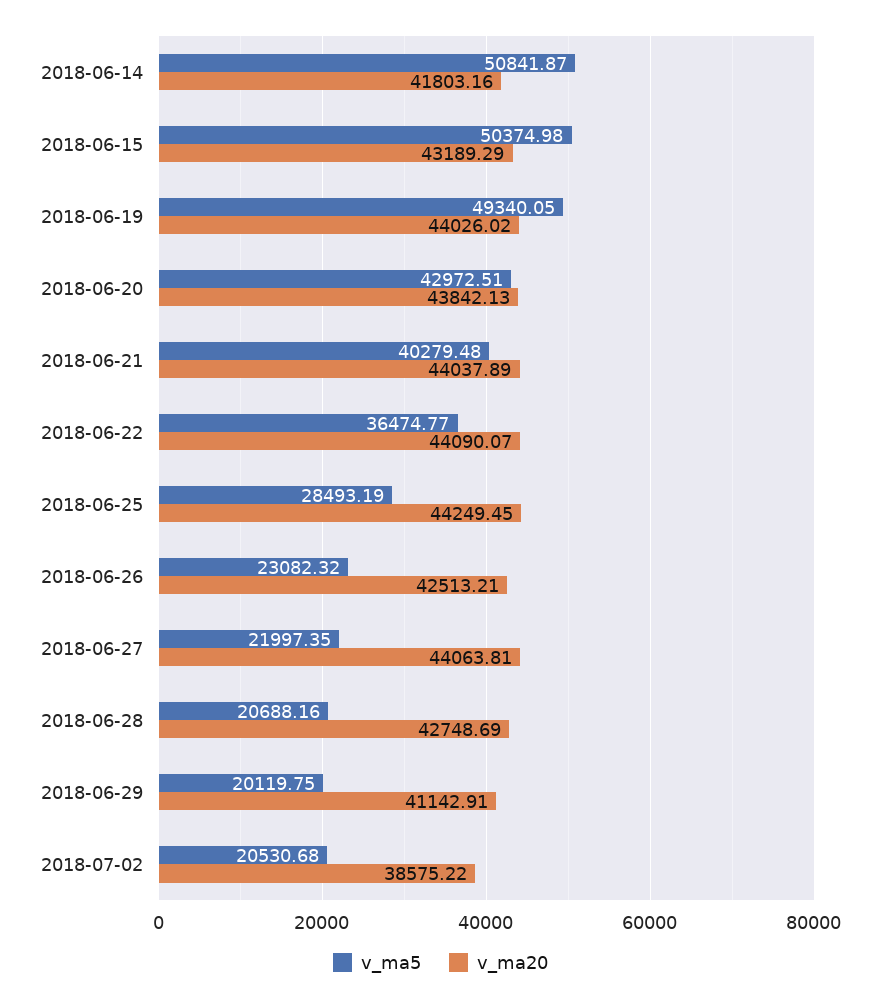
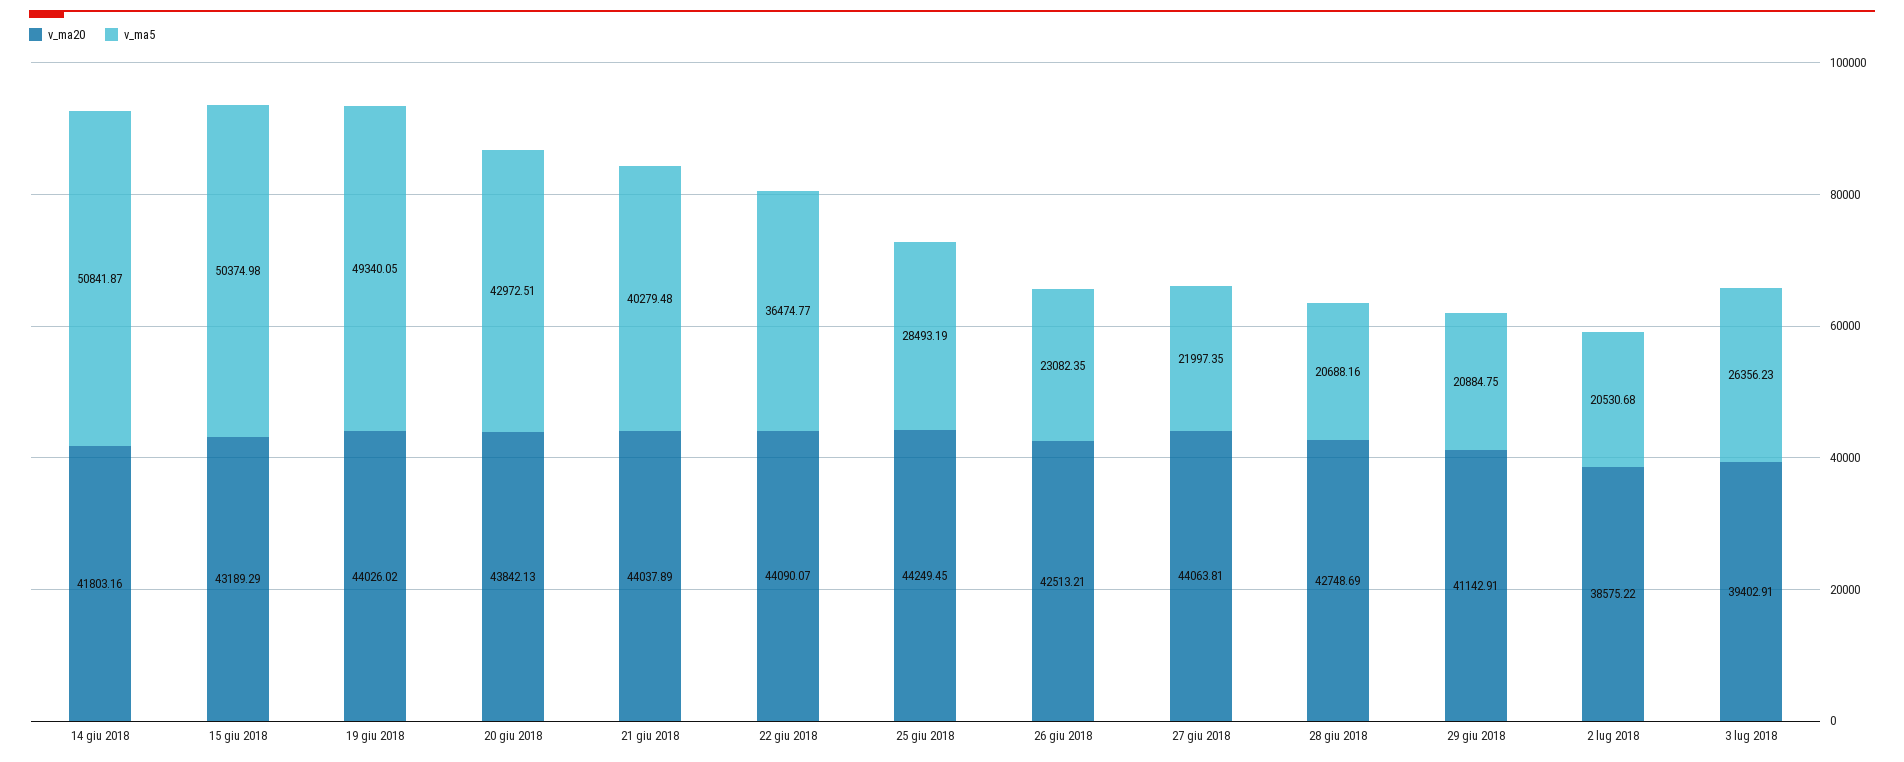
v_ma5, 2018-06-26: 23082.32 -> 23082.35
v_ma5, 2018-06-29: 20119.75 -> 20884.75
v_ma20, 3 lug 2018: none -> 39402.91
v_ma5, 3 lug 2018: none -> 26356.23

